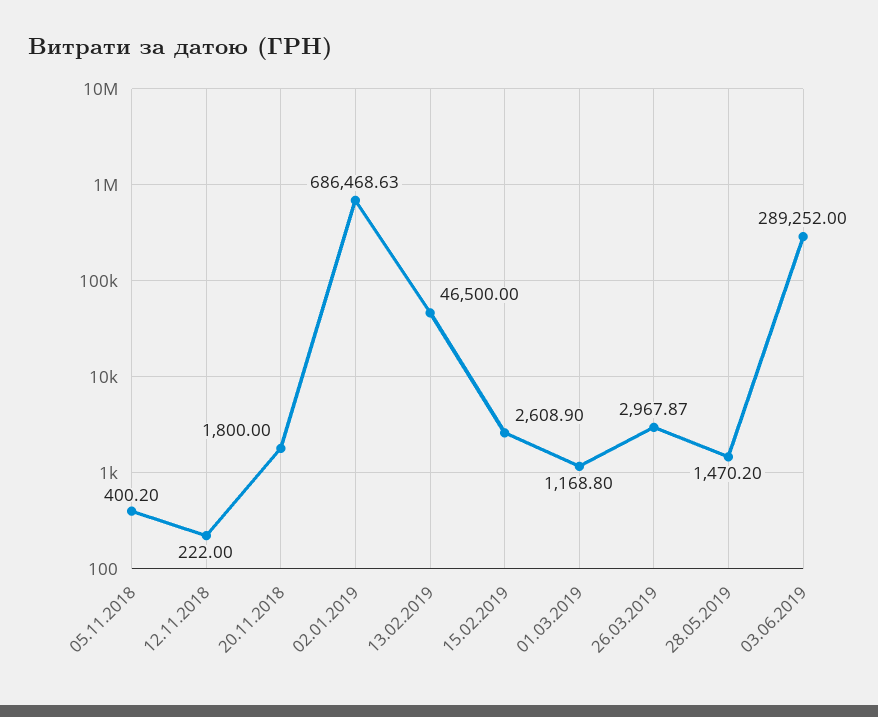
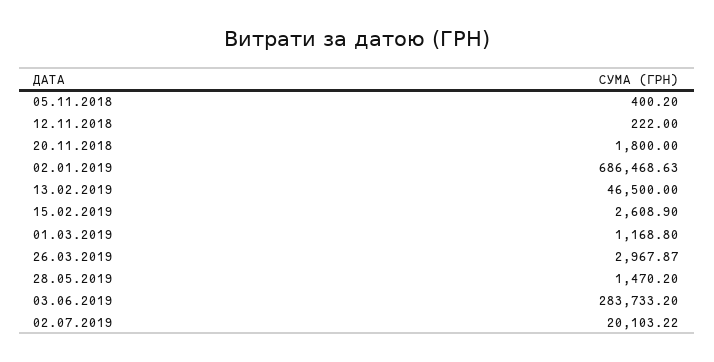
03.06.2019: 289252 -> 283733.2
02.07.2019: none -> 20103.22

